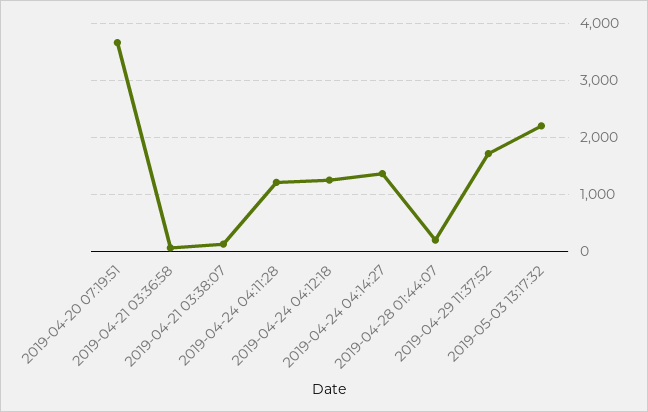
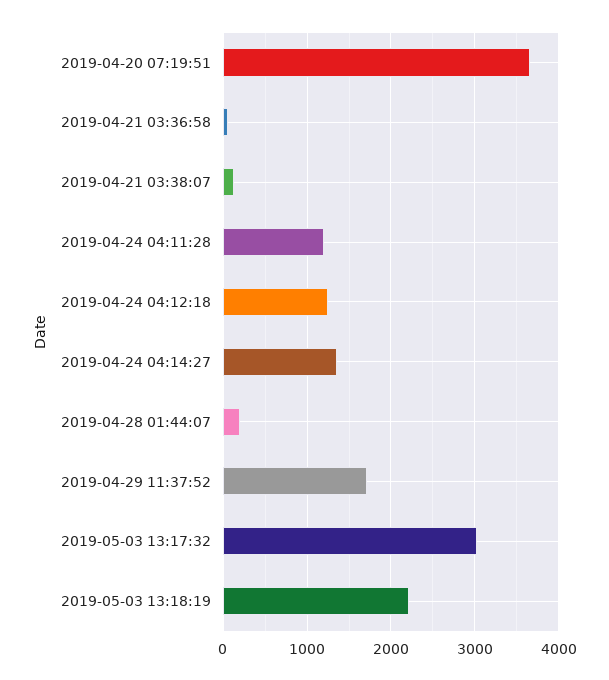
2019-05-03 13:17:32: 2200 -> 3000
2019-05-03 13:18:19: none -> 2200

